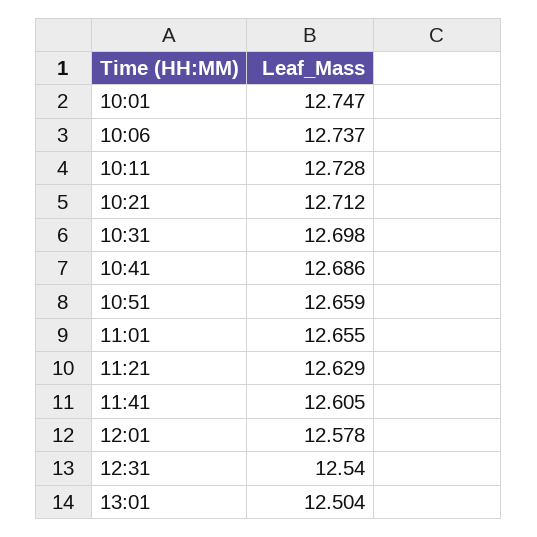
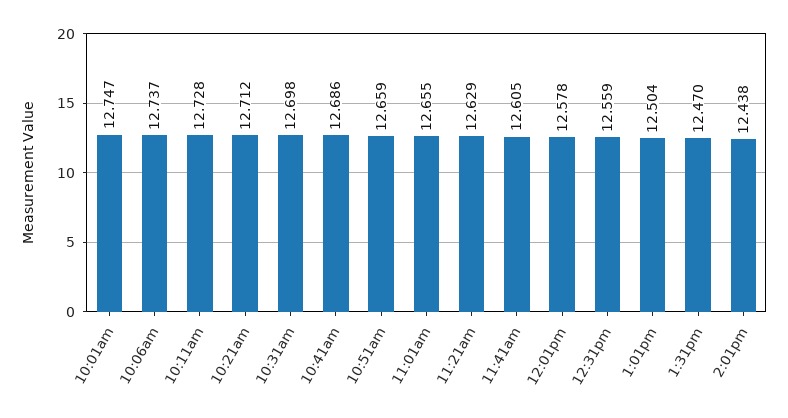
12:31: 12.54 -> 12.559
1:31pm: none -> 12.47
2:01pm: none -> 12.438

